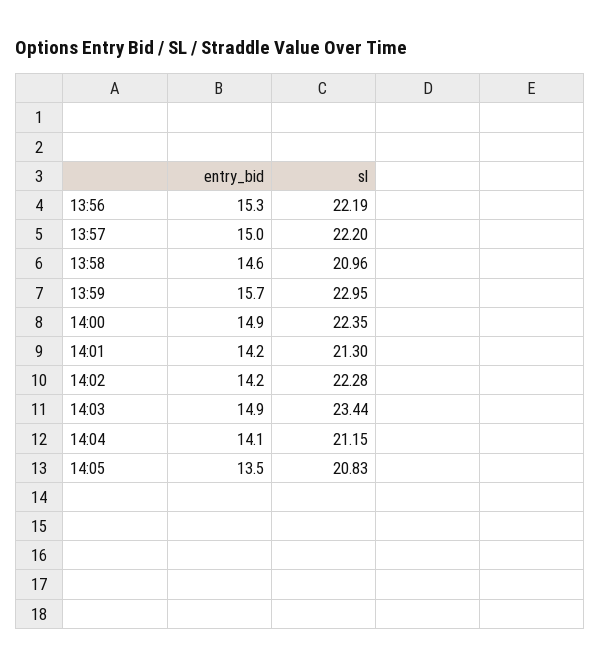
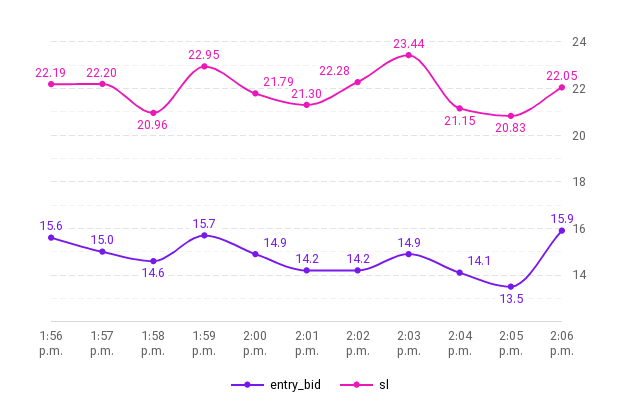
entry_bid, 13:56: 15.3 -> 15.6
sl, 14:00: 22.35 -> 21.79
entry_bid, 2:06 p.m.: none -> 15.9
sl, 2:06 p.m.: none -> 22.05

